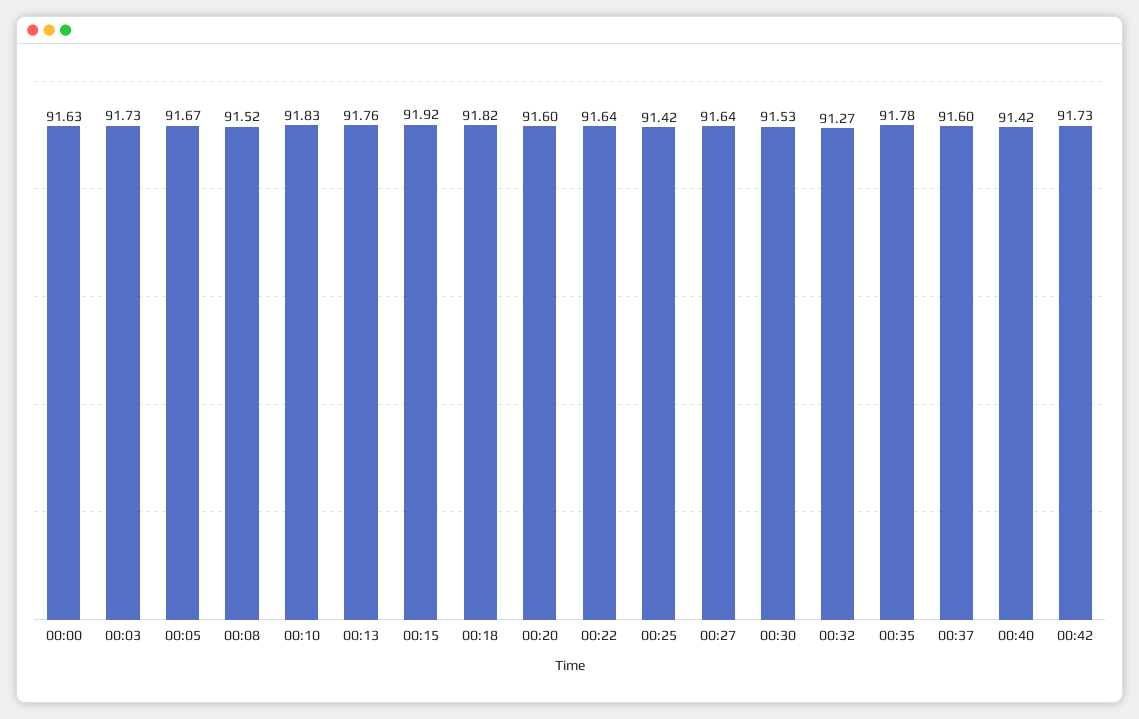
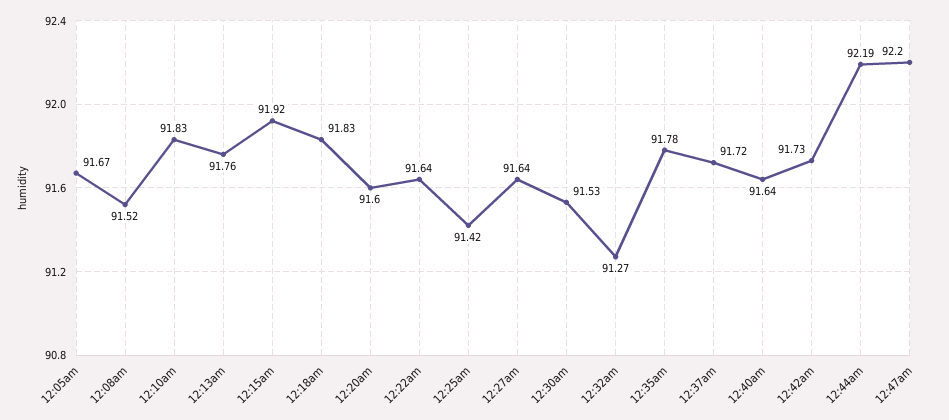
00:00: 91.63 -> none
00:03: 91.73 -> none
00:18: 91.82 -> 91.83
00:37: 91.6 -> 91.72
00:40: 91.42 -> 91.64
12:44am: none -> 92.19
12:47am: none -> 92.2

